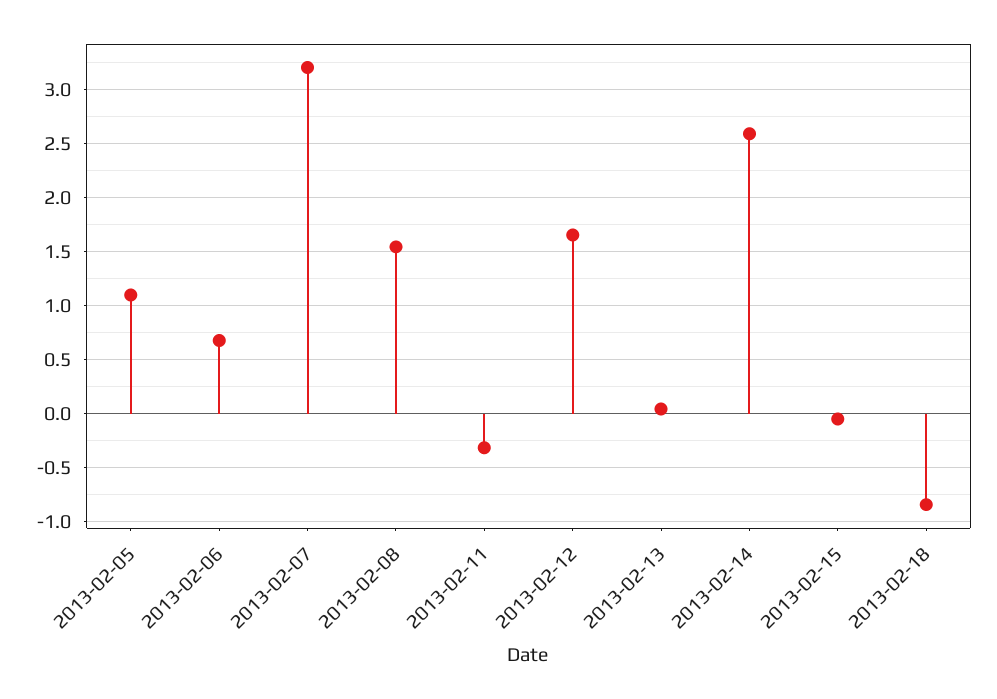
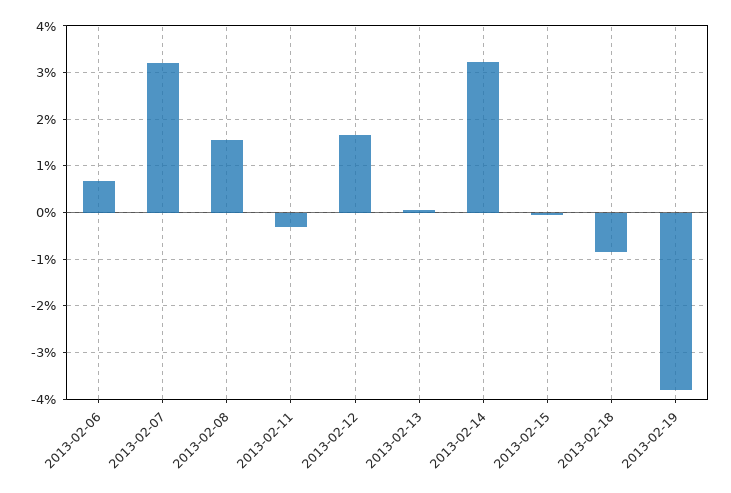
2013-02-05: 1.1 -> none
2013-02-14: 2.6 -> 3.2
2013-02-19: none -> -3.8

